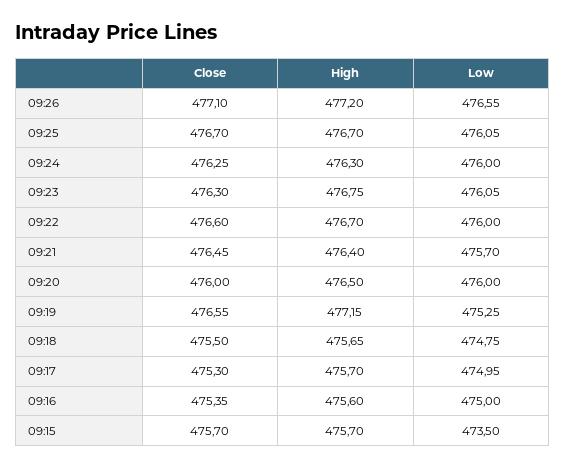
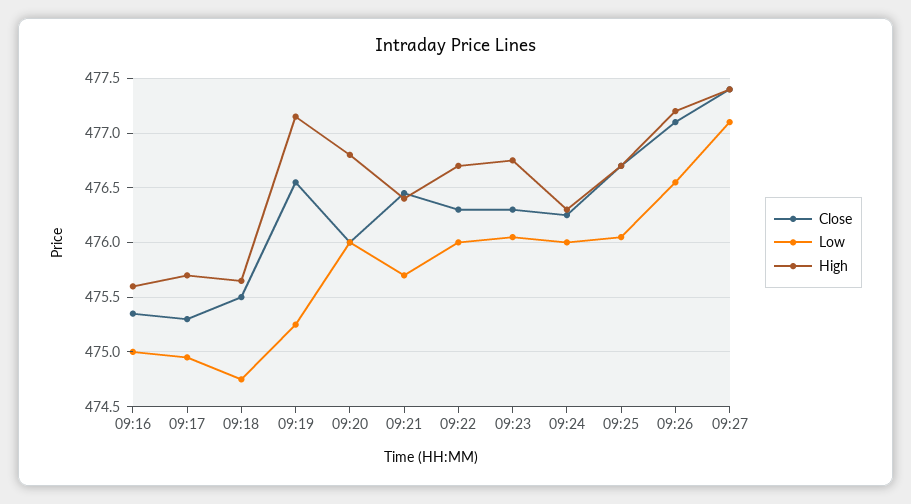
Close, 09:22: 476.6 -> 476.3
High, 09:20: 476.5 -> 476.8
Close, 09:15: 475.7 -> none
High, 09:15: 475.7 -> none
Low, 09:15: 473.5 -> none
Close, 09:27: none -> 477.4
Low, 09:27: none -> 477.1
High, 09:27: none -> 477.4

